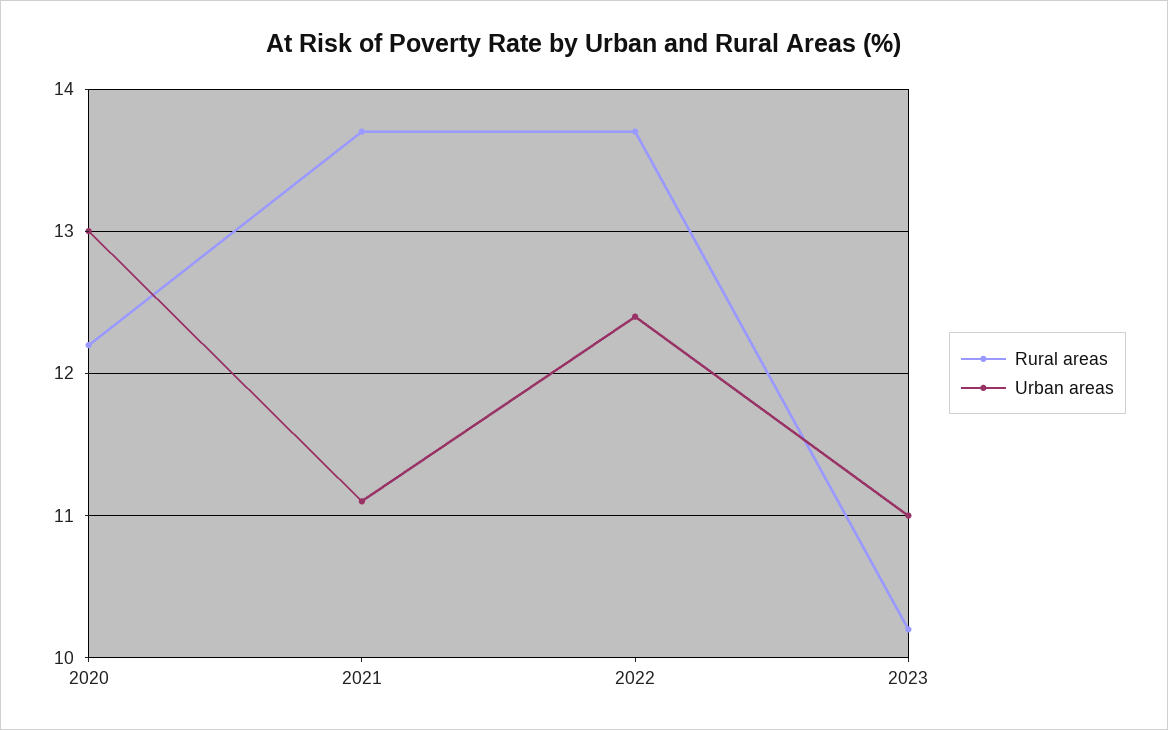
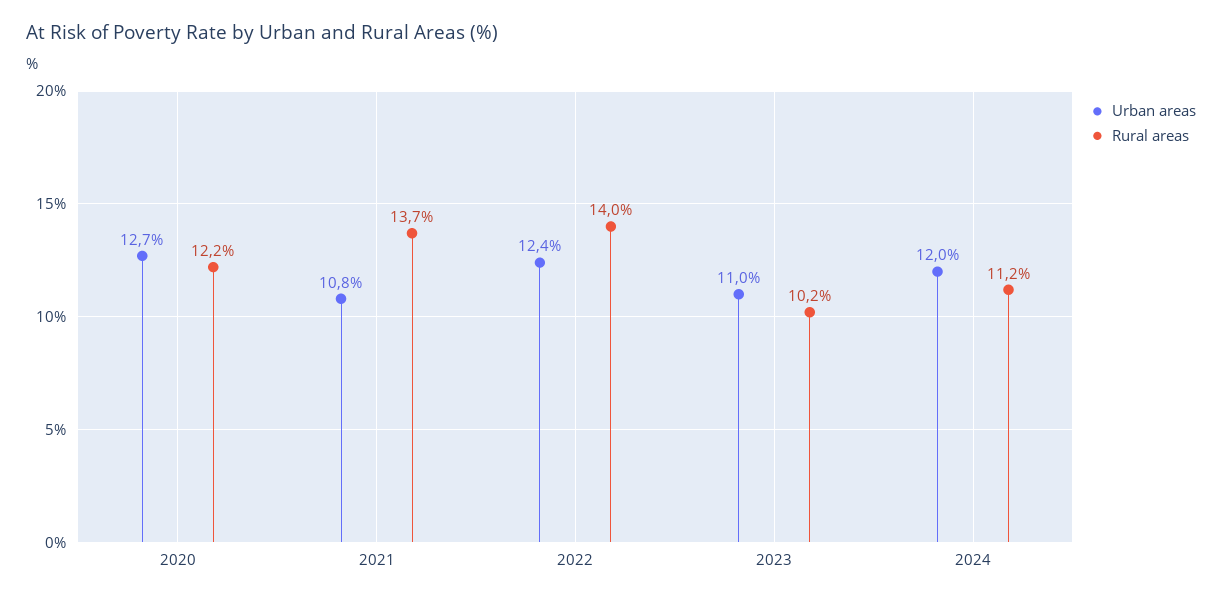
Urban areas, 2020: 13 -> 12.7
Urban areas, 2021: 11.1 -> 10.8
Rural areas, 2022: 13.7 -> 14
Urban areas, 2024: none -> 12
Rural areas, 2024: none -> 11.2

